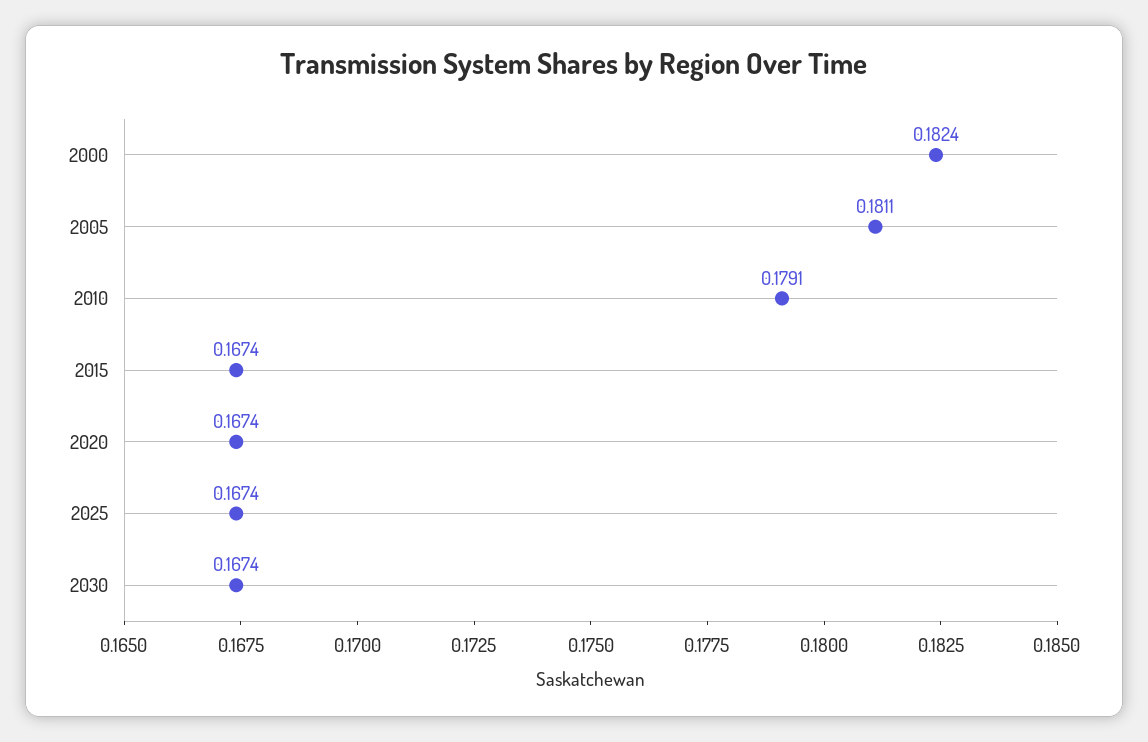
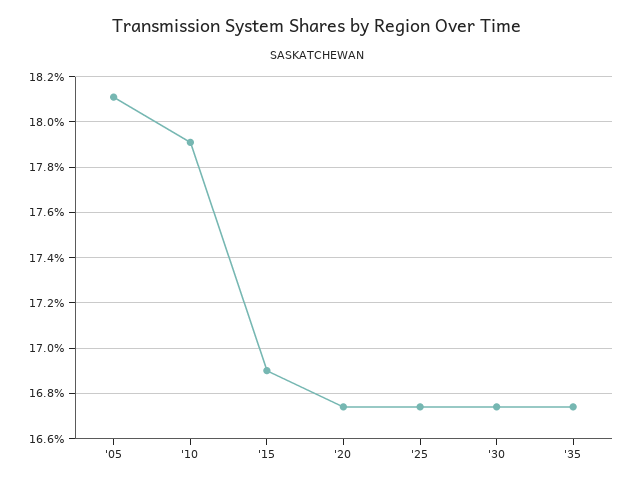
2000: 0.1824 -> none
2015: 0.1674 -> 0.169
'35: none -> 0.1675

